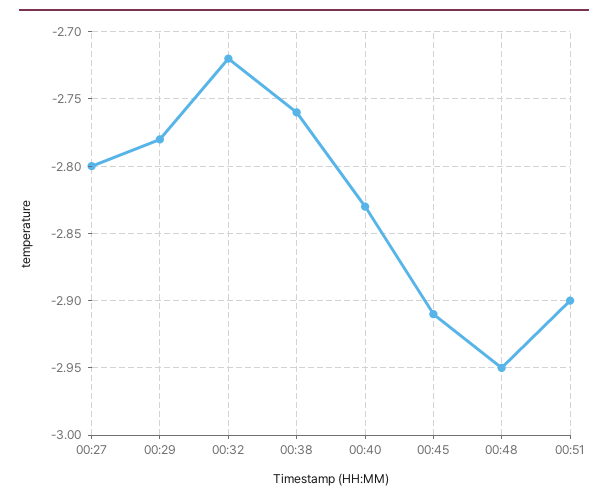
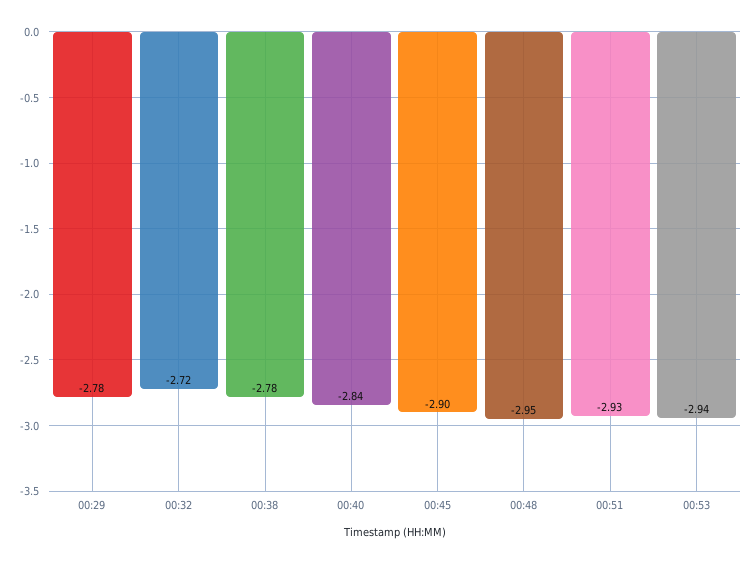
00:27: -2.8 -> none
00:38: -2.76 -> -2.78
00:40: -2.83 -> -2.84
00:45: -2.91 -> -2.9
00:51: -2.9 -> -2.93
00:53: none -> -2.94

